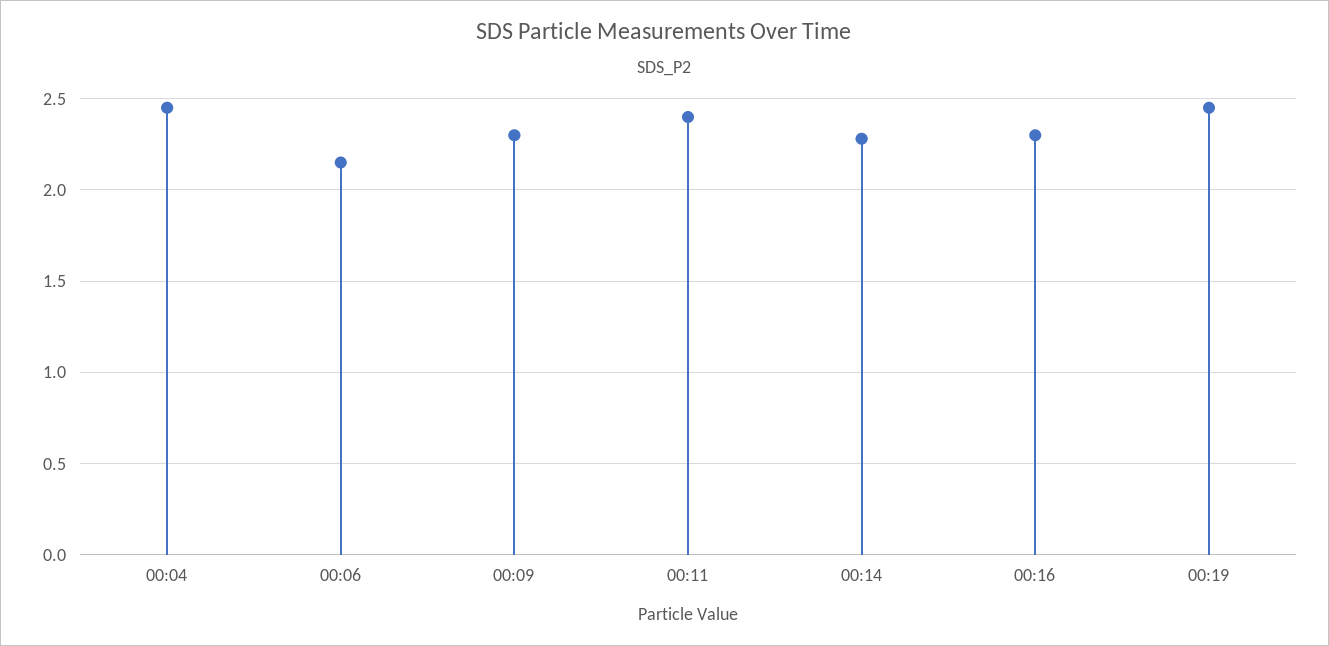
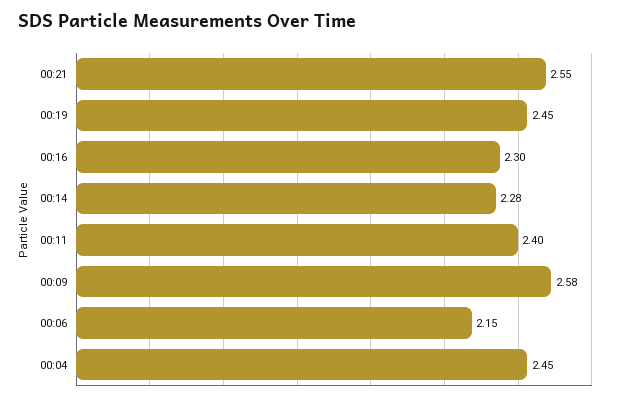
00:09: 2.3 -> 2.58
00:21: none -> 2.55

